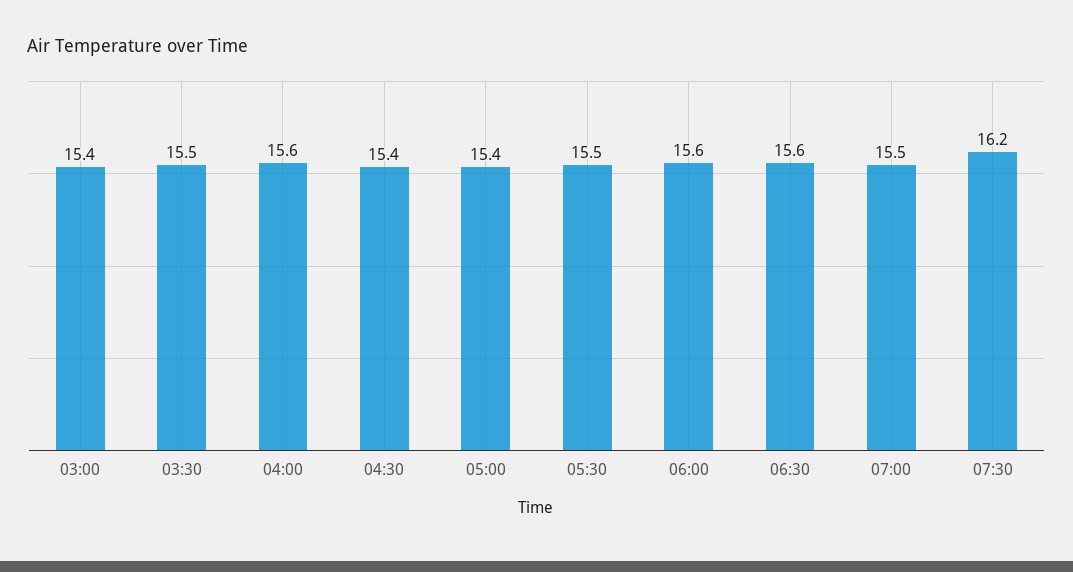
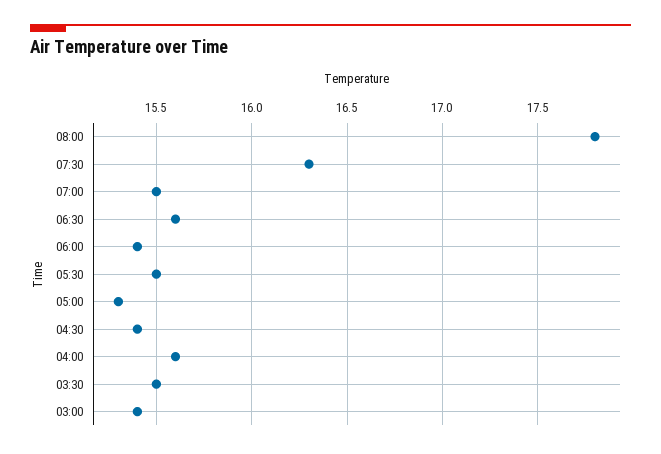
05:00: 15.4 -> 15.3
06:00: 15.6 -> 15.4
07:30: 16.2 -> 16.3
08:00: none -> 17.8

